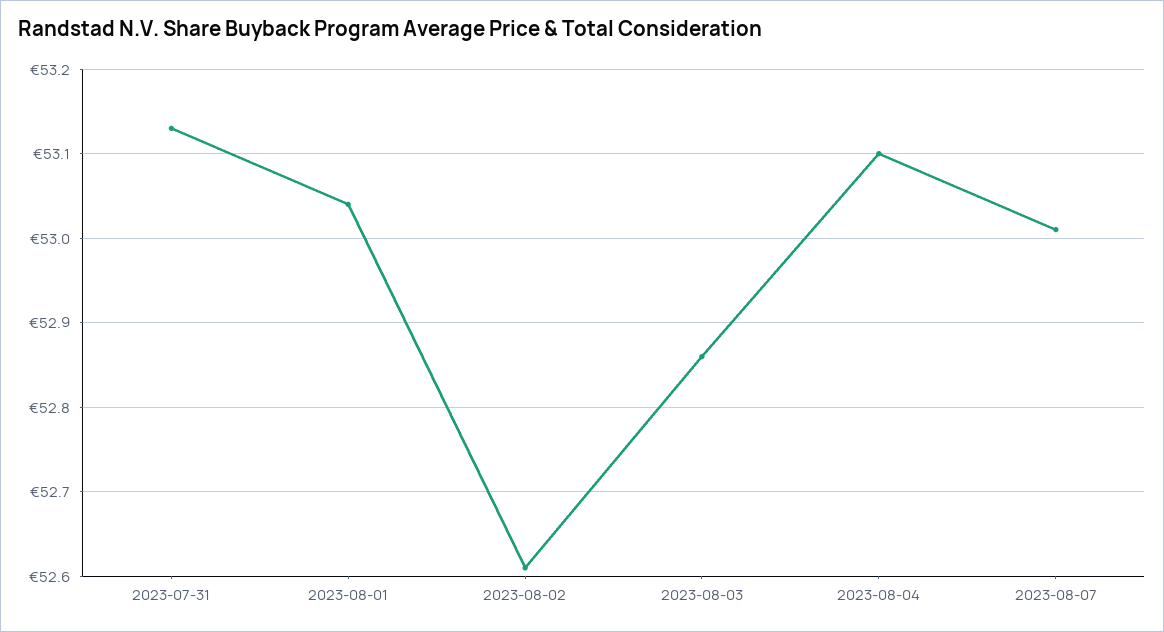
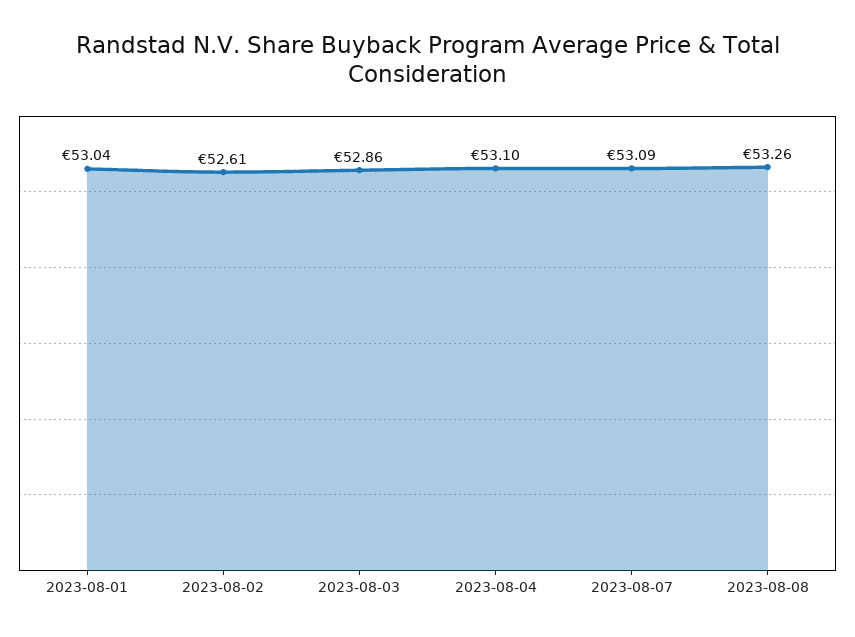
2023-07-31: 53.13 -> none
2023-08-07: 53.01 -> 53.09
2023-08-08: none -> 53.26

